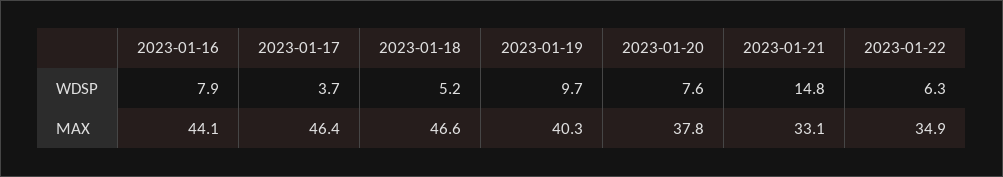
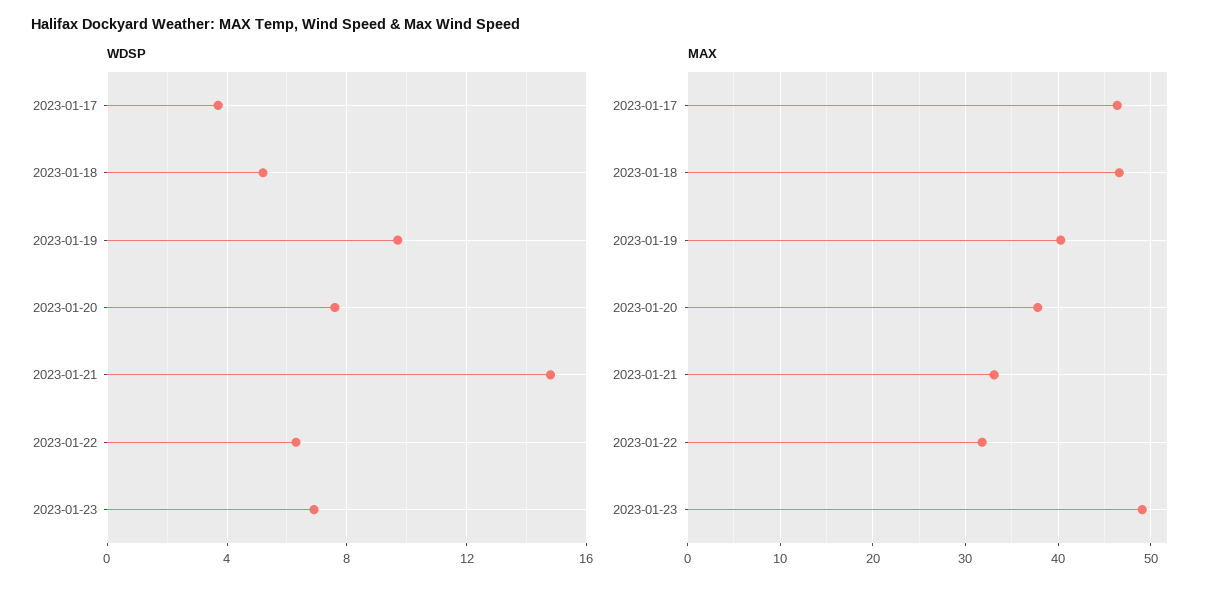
WDSP, 2023-01-16: 7.9 -> none
MAX, 2023-01-16: 44.1 -> none
MAX, 2023-01-22: 34.9 -> 32
WDSP, 2023-01-23: none -> 7
MAX, 2023-01-23: none -> 49

